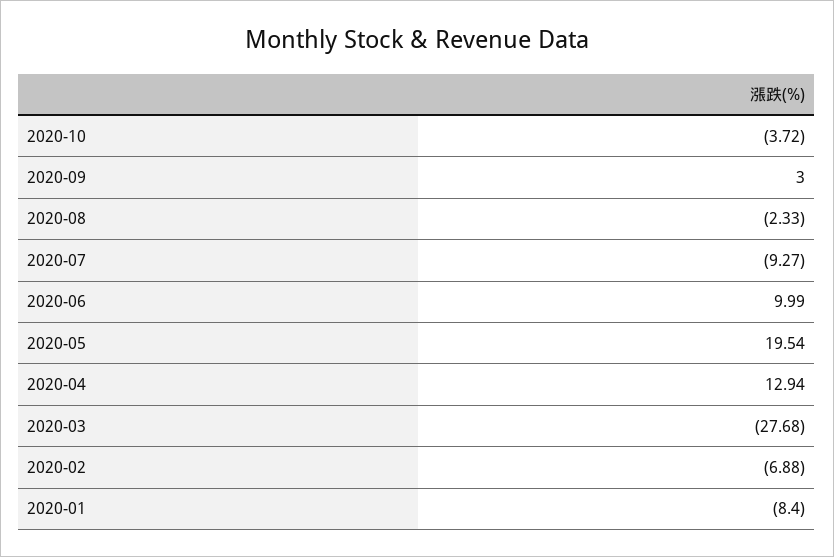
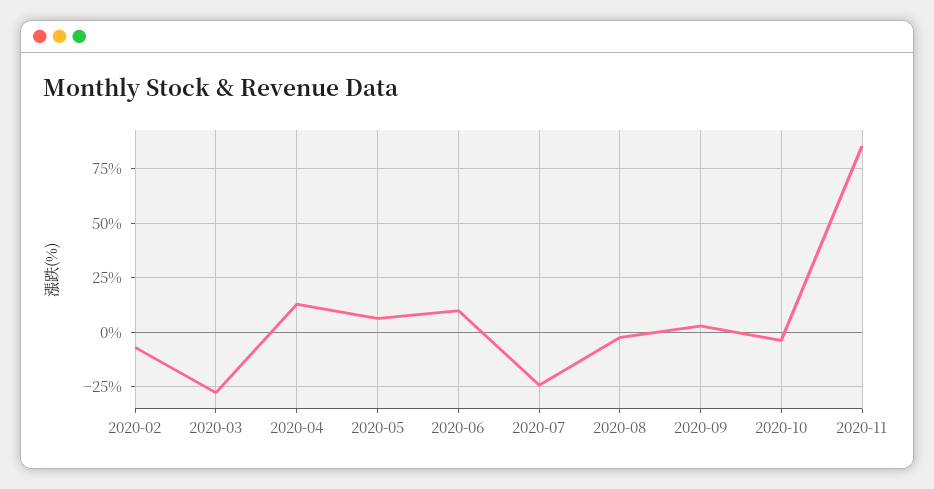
2020-07: -9.27 -> -25
2020-05: 19.54 -> 5
2020-01: -8.4 -> none
2020-11: none -> 85

